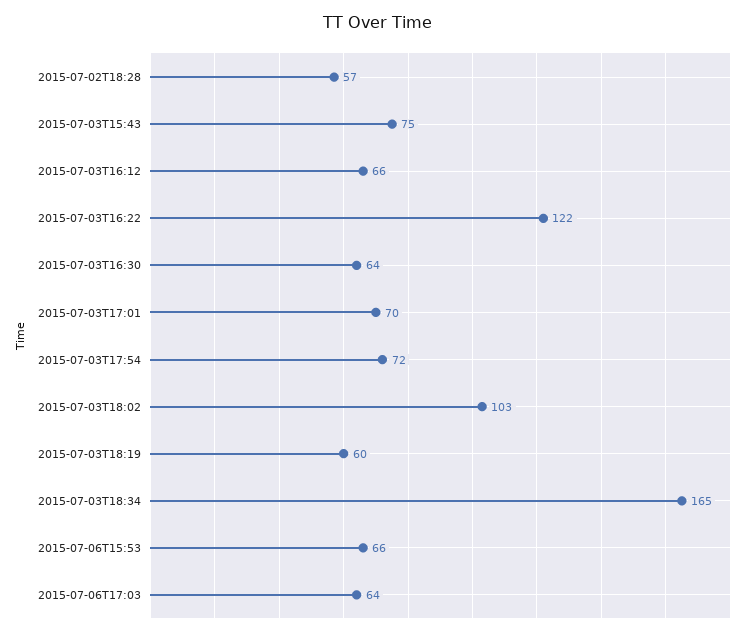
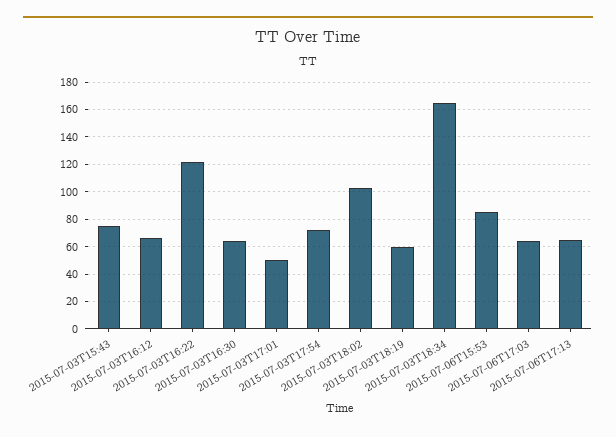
2015-07-02T18:28: 57 -> none
2015-07-03T17:01: 70 -> 50
2015-07-06T15:53: 66 -> 85
2015-07-06T17:13: none -> 65

